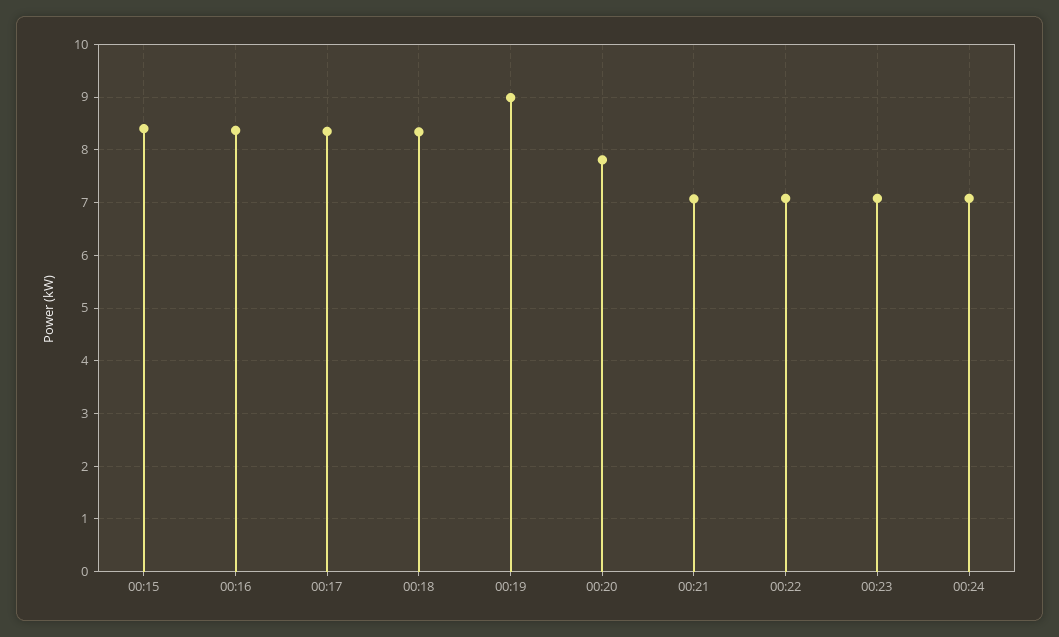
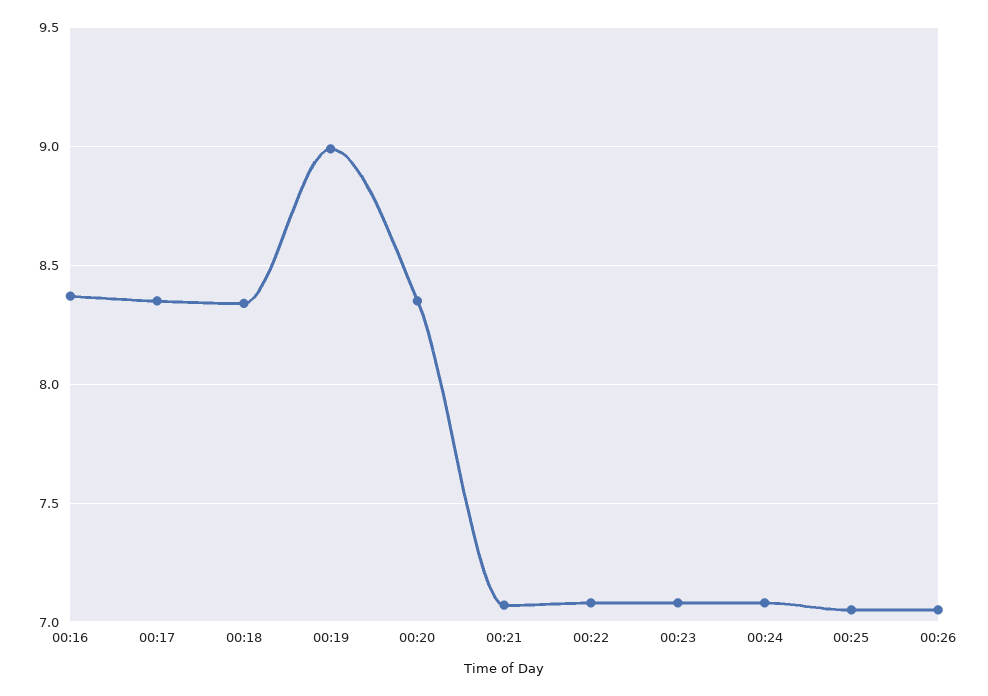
00:15: 8.4 -> none
00:20: 7.8 -> 8.35
00:25: none -> 7.05
00:26: none -> 7.05

